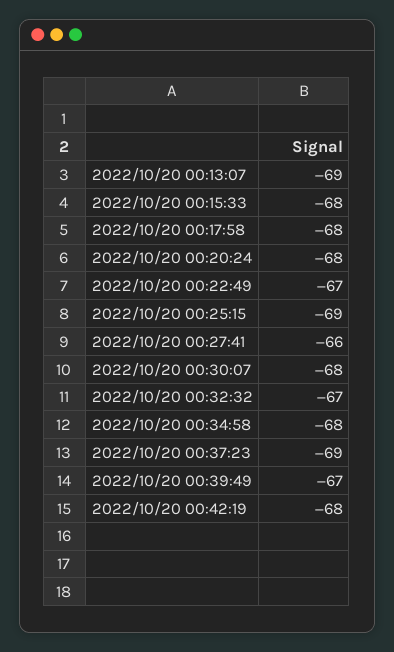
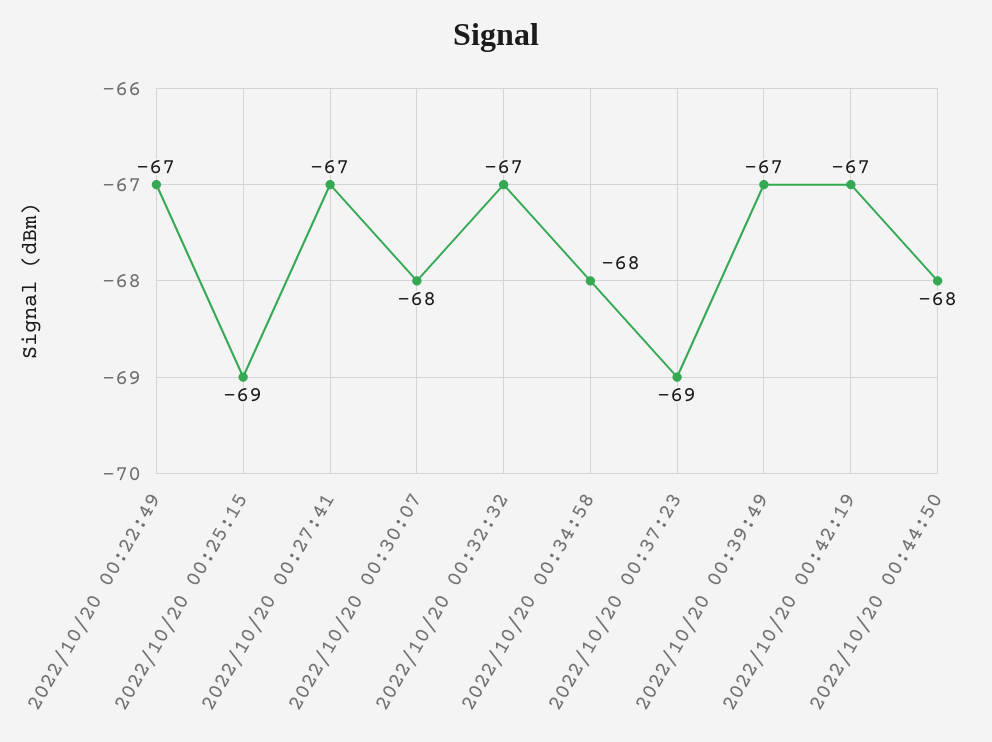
2022/10/20 00:13:07: -69 -> none
2022/10/20 00:15:33: -68 -> none
2022/10/20 00:17:58: -68 -> none
2022/10/20 00:20:24: -68 -> none
2022/10/20 00:27:41: -66 -> -67
2022/10/20 00:42:19: -68 -> -67
2022/10/20 00:44:50: none -> -68

